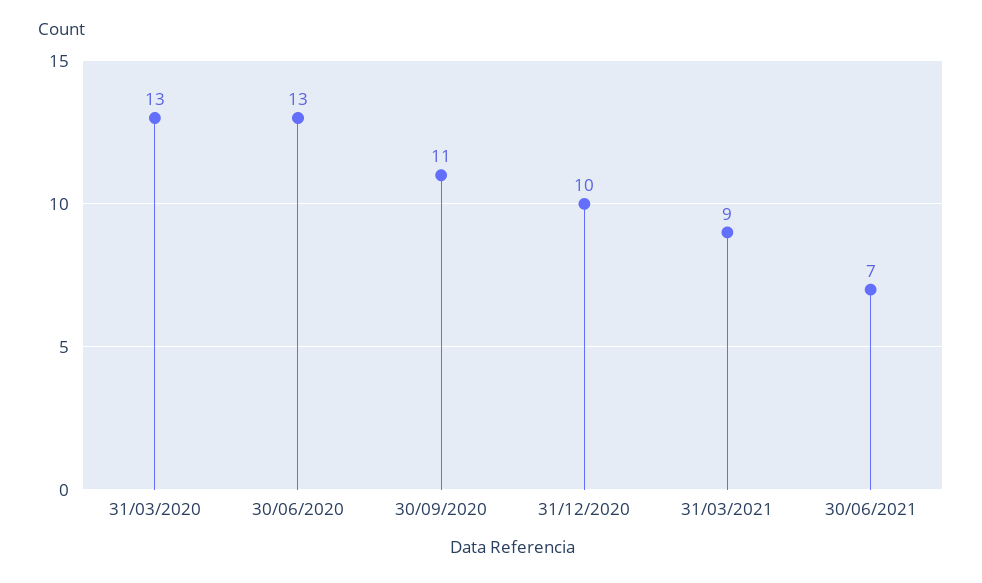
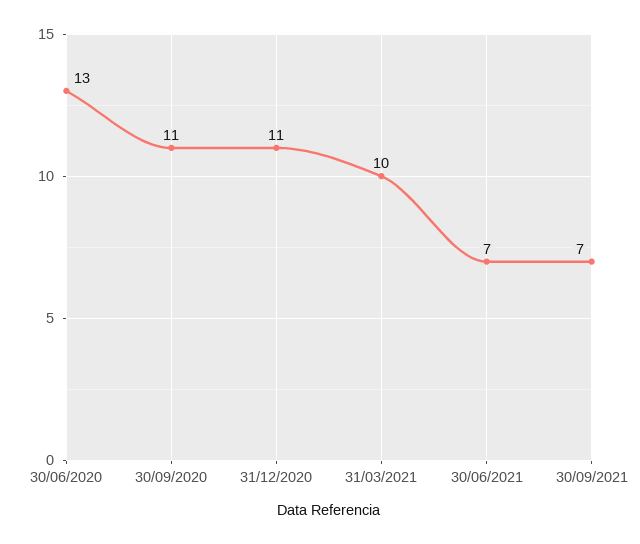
31/03/2020: 13 -> none
31/12/2020: 10 -> 11
31/03/2021: 9 -> 10
30/09/2021: none -> 7

